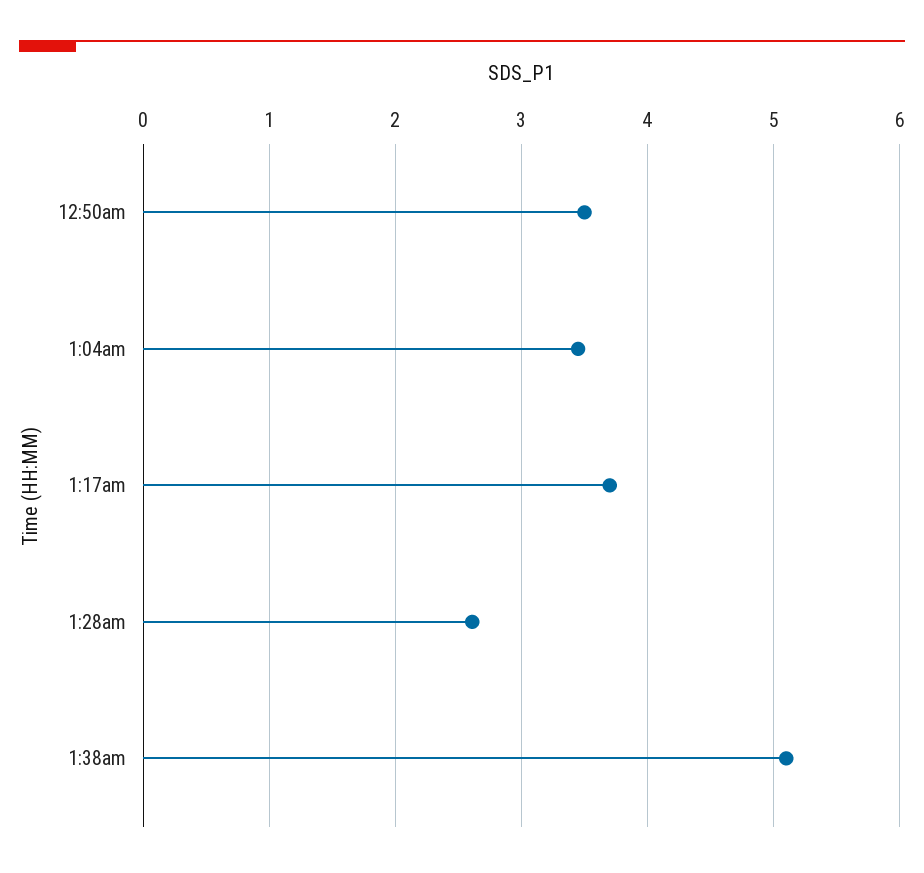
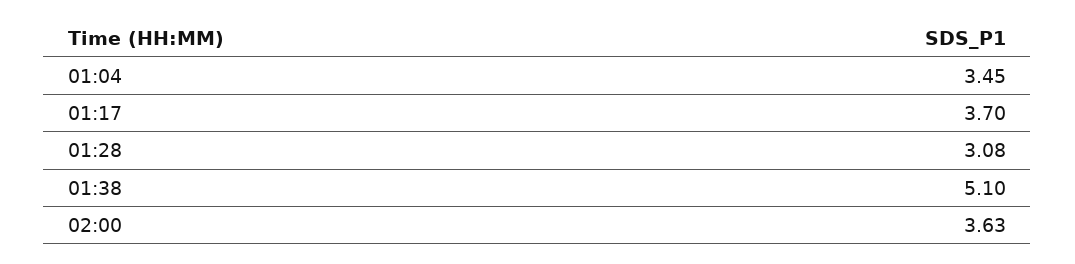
12:50am: 3.5 -> none
1:28am: 2.6 -> 3.08
02:00: none -> 3.63

